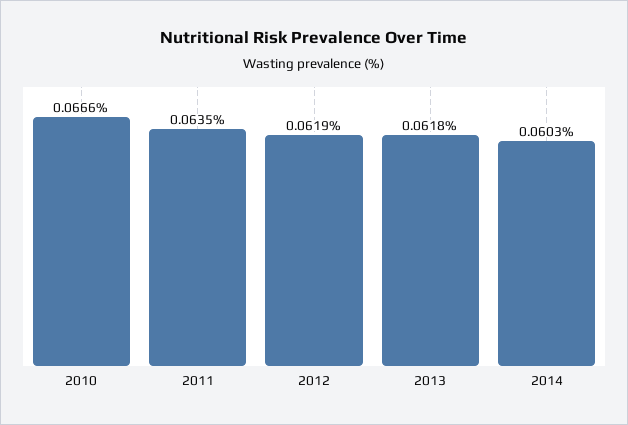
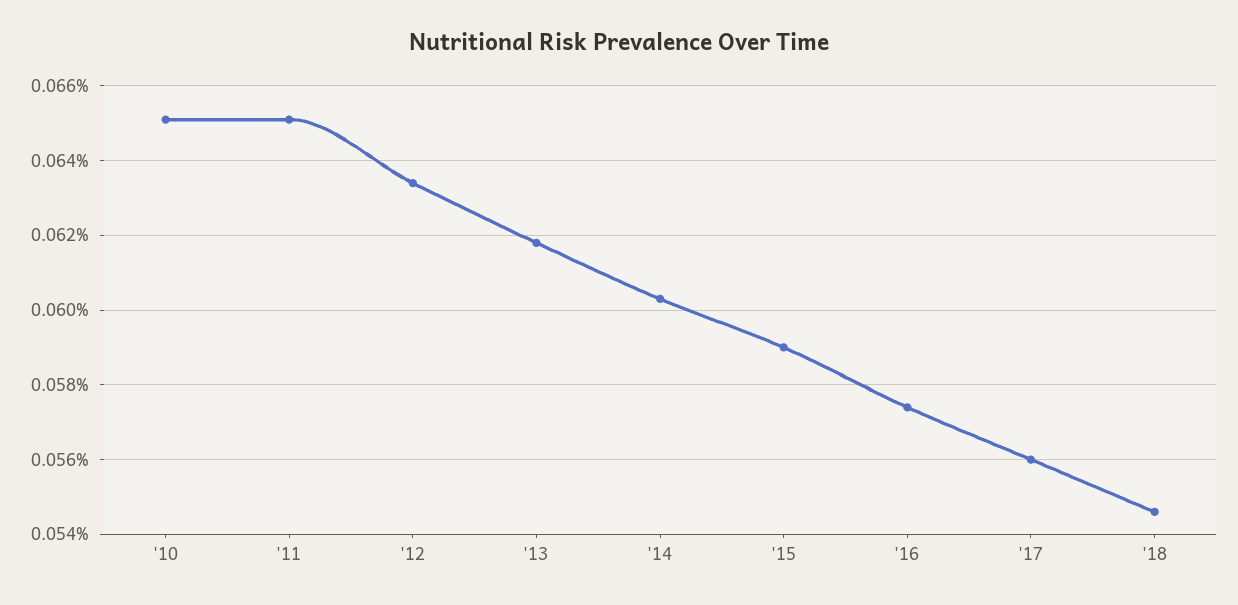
2010: 0.0666 -> 0.065
2011: 0.0635 -> 0.065
2012: 0.0619 -> 0.0635
'15: none -> 0.059
'16: none -> 0.0575
'17: none -> 0.056
'18: none -> 0.0545

